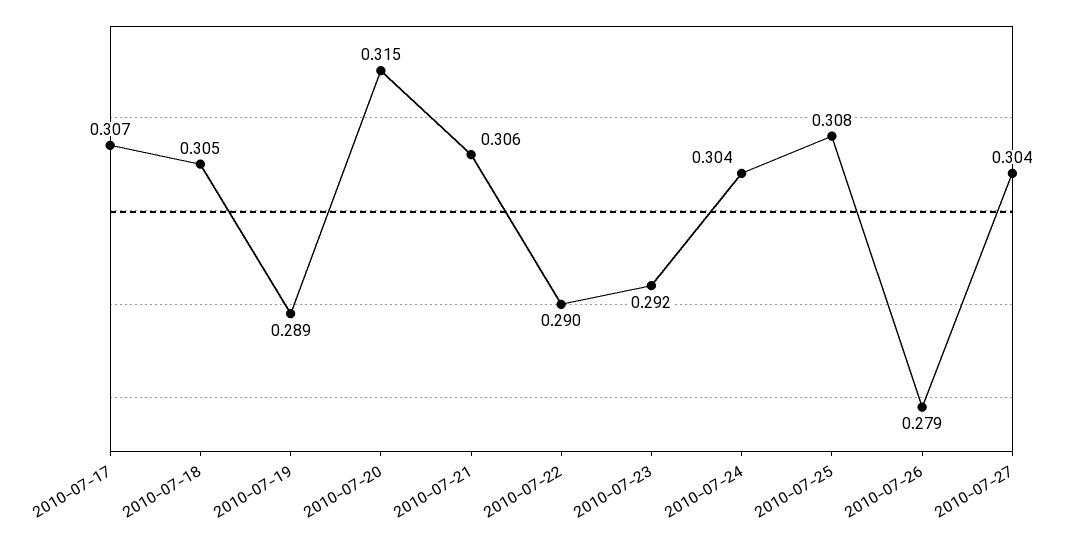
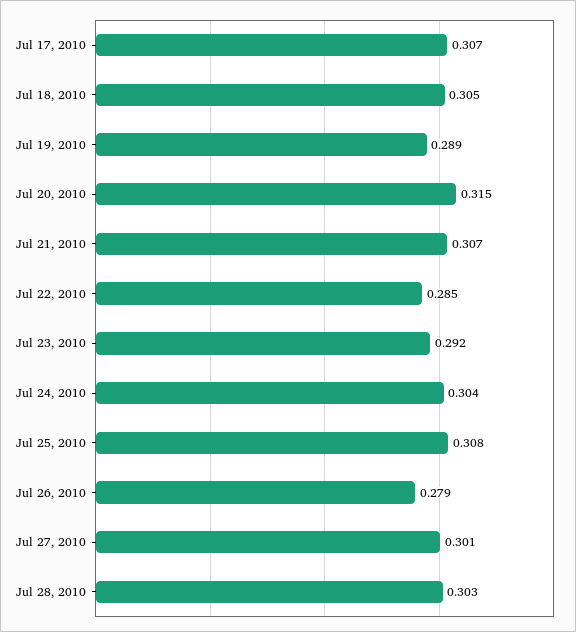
2010-07-21: 0.306 -> 0.307
2010-07-22: 0.29 -> 0.285
2010-07-27: 0.304 -> 0.301
Jul 28, 2010: none -> 0.303

